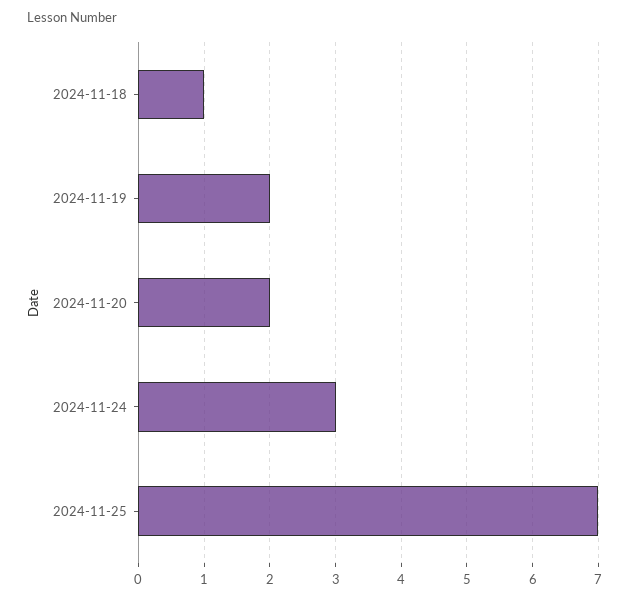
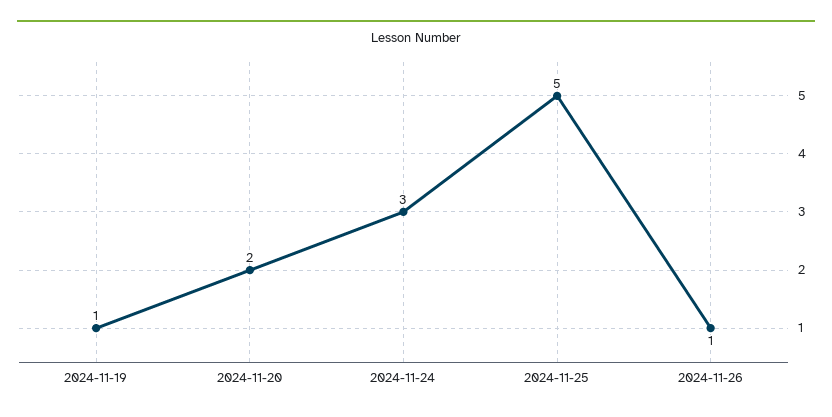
2024-11-18: 1 -> none
2024-11-19: 2 -> 1
2024-11-25: 7 -> 5
2024-11-26: none -> 1

